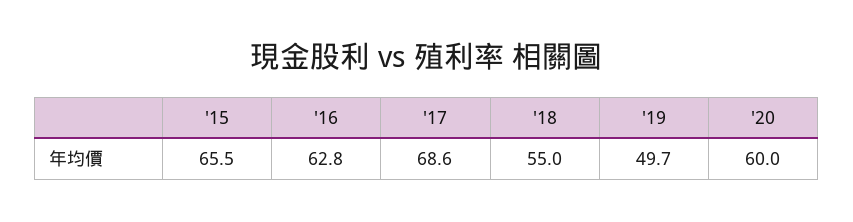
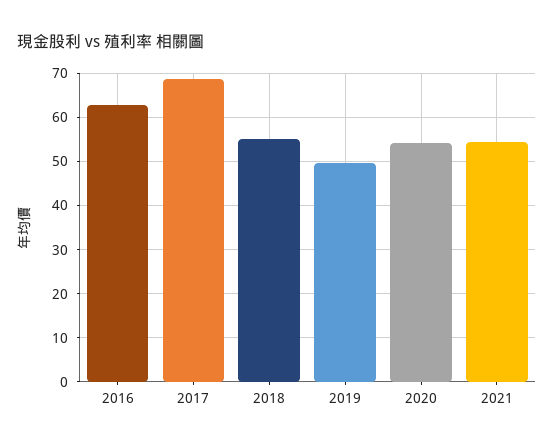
'15: 65.5 -> none
'20: 60 -> 54
2021: none -> 54

